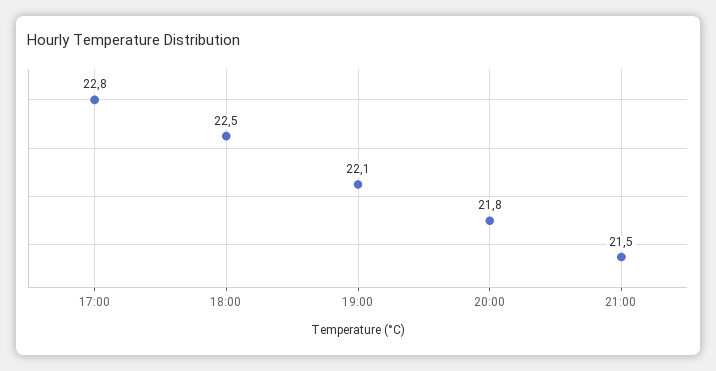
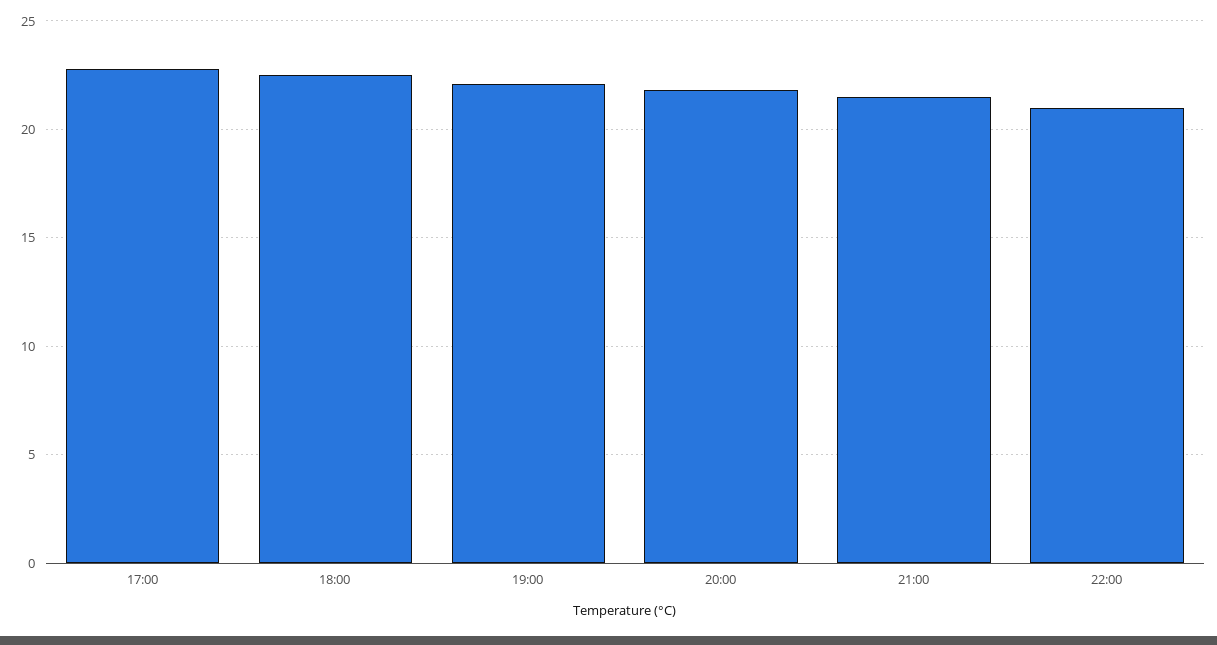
22:00: none -> 21

